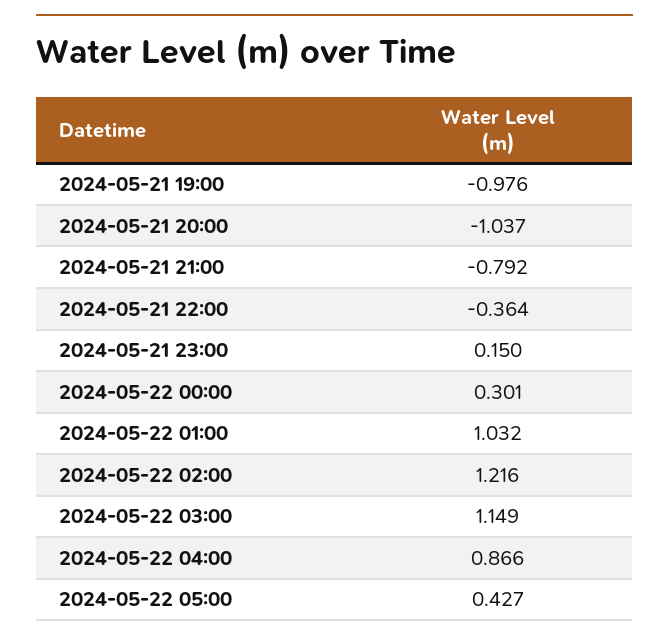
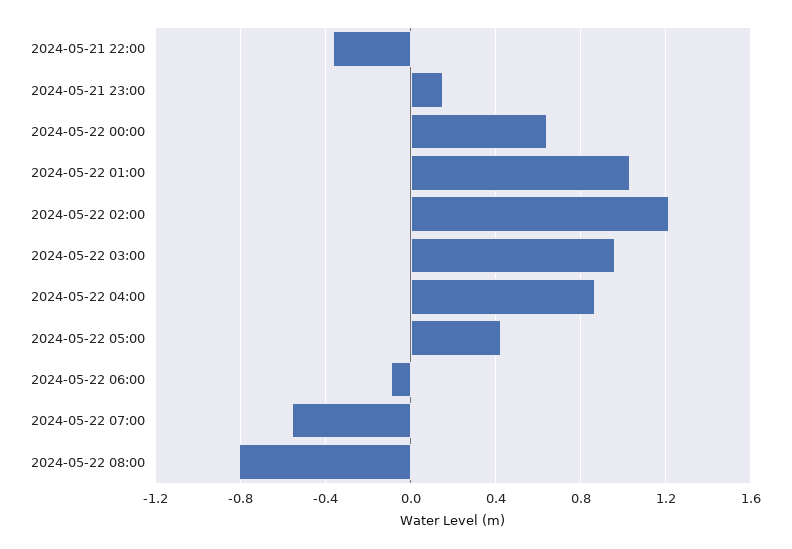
2024-05-21 19:00: -0.976 -> none
2024-05-21 20:00: -1.037 -> none
2024-05-21 21:00: -0.792 -> none
2024-05-22 00:00: 0.301 -> 0.65
2024-05-22 03:00: 1.149 -> 0.95
2024-05-22 06:00: none -> -0.1
2024-05-22 07:00: none -> -0.55
2024-05-22 08:00: none -> -0.8

